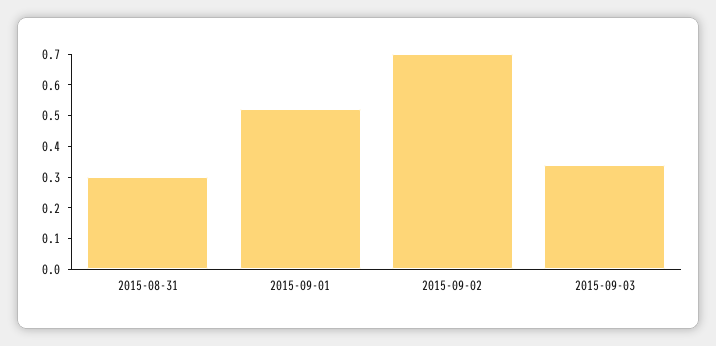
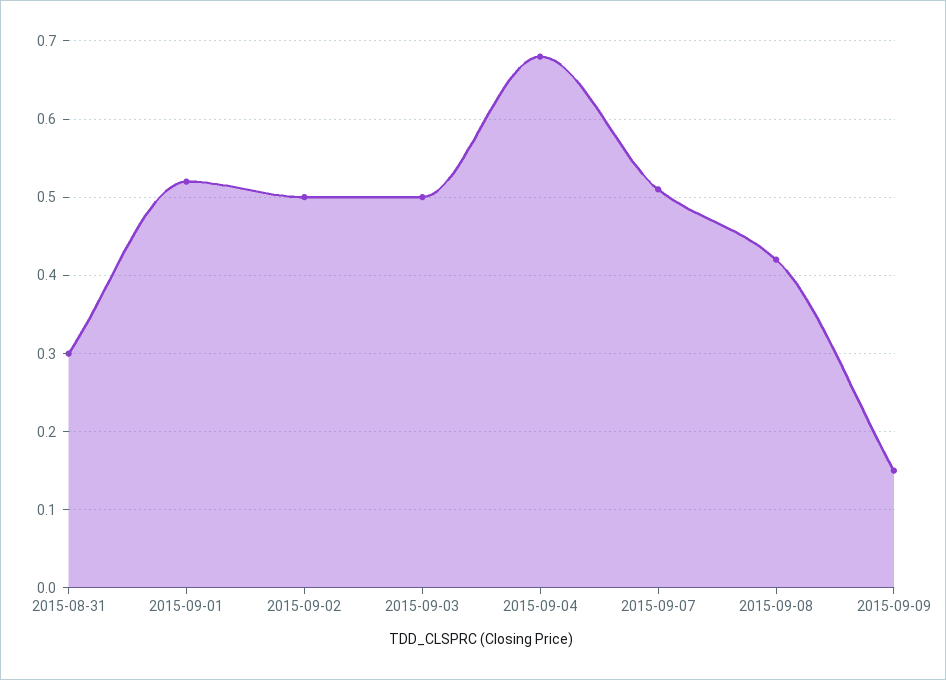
2015-09-02: 0.7 -> 0.5
2015-09-03: 0.35 -> 0.5
2015-09-04: none -> 0.68
2015-09-07: none -> 0.51
2015-09-08: none -> 0.42
2015-09-09: none -> 0.15

